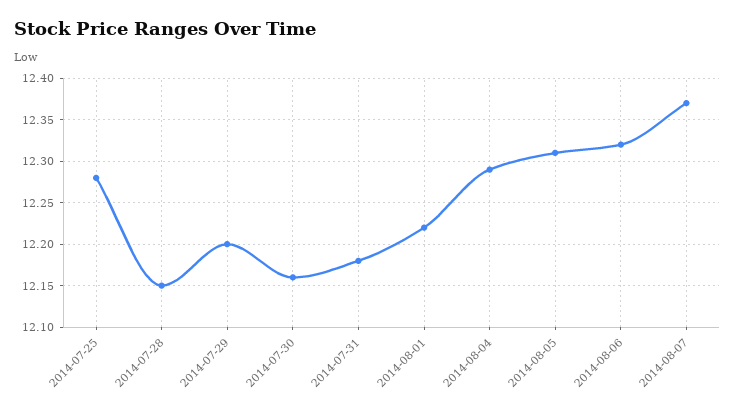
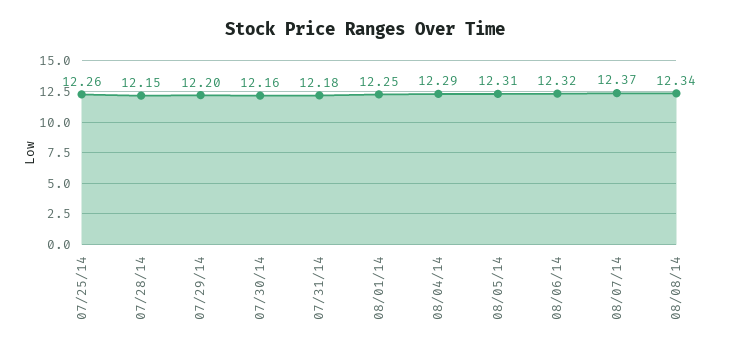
2014-07-25: 12.28 -> 12.26
2014-08-01: 12.22 -> 12.25
08/08/14: none -> 12.34

